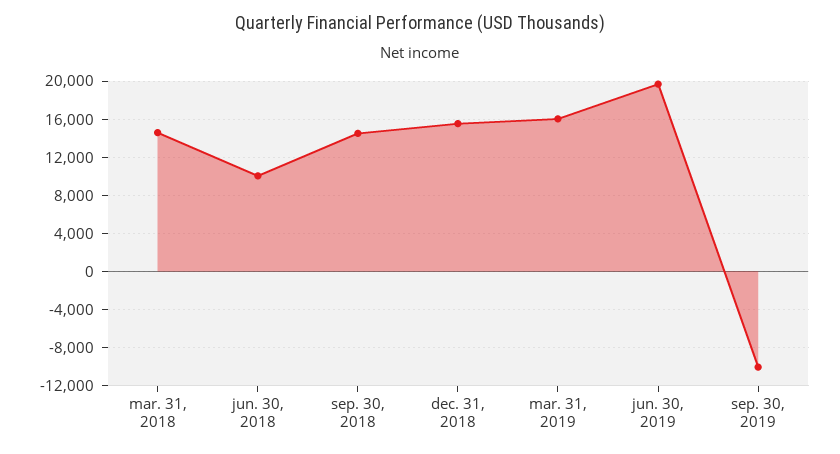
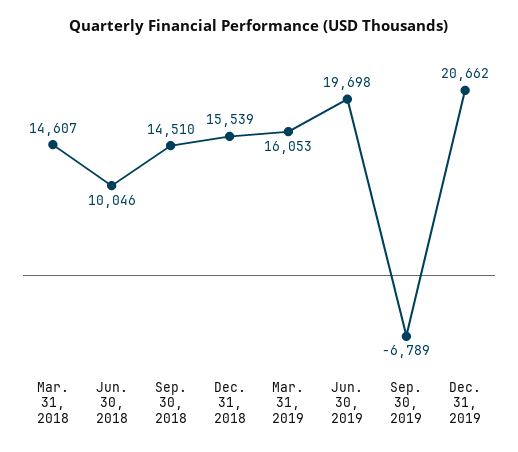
sep. 30, 2019: -10000 -> -6789
Dec. 31, 2019: none -> 20662

